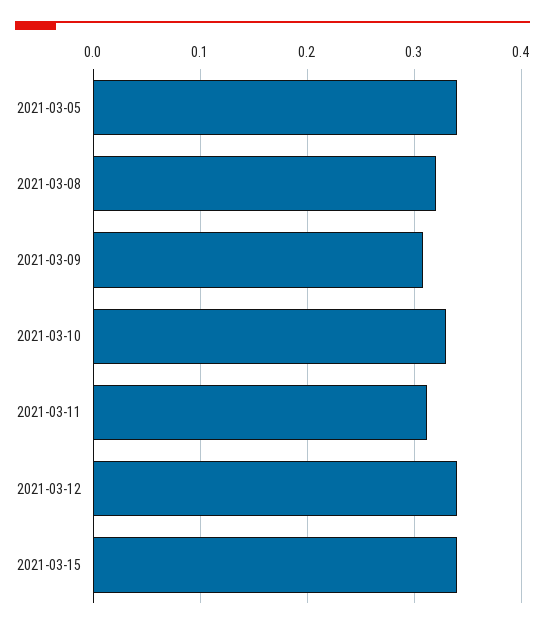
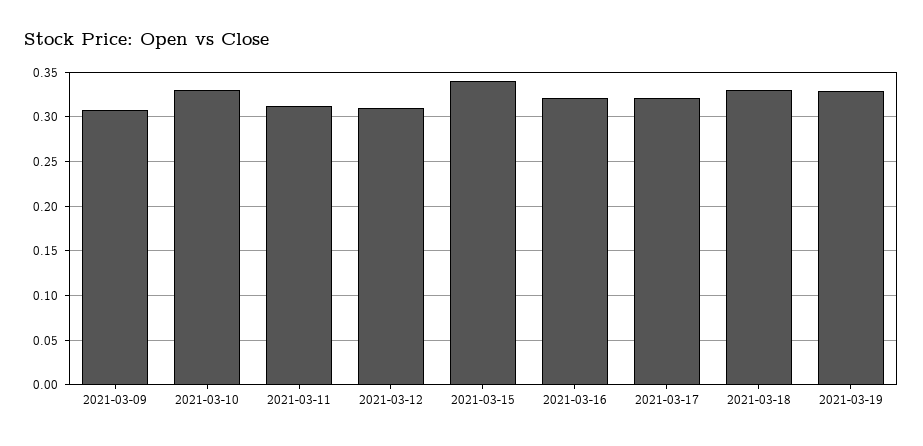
2021-03-05: 0.34 -> none
2021-03-08: 0.32 -> none
2021-03-12: 0.34 -> 0.31
2021-03-16: none -> 0.32
2021-03-17: none -> 0.32
2021-03-18: none -> 0.33
2021-03-19: none -> 0.33

